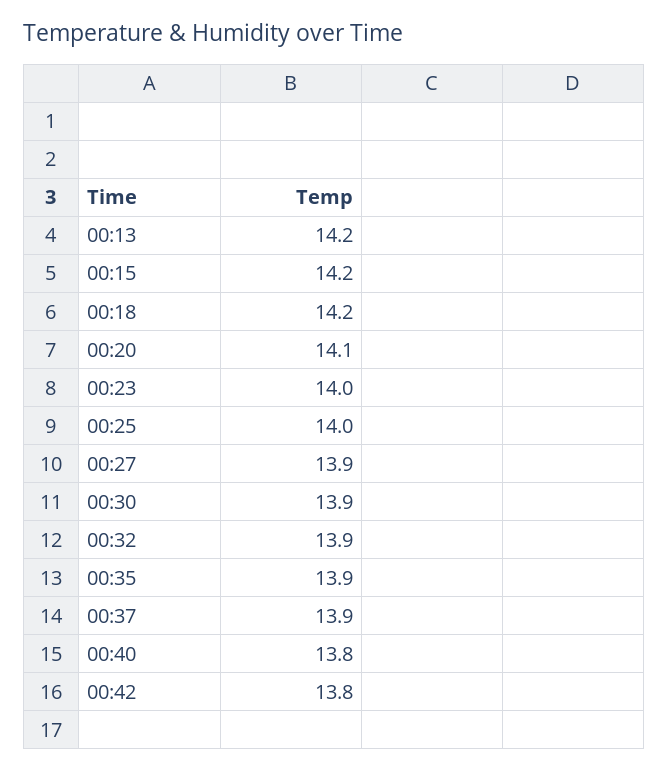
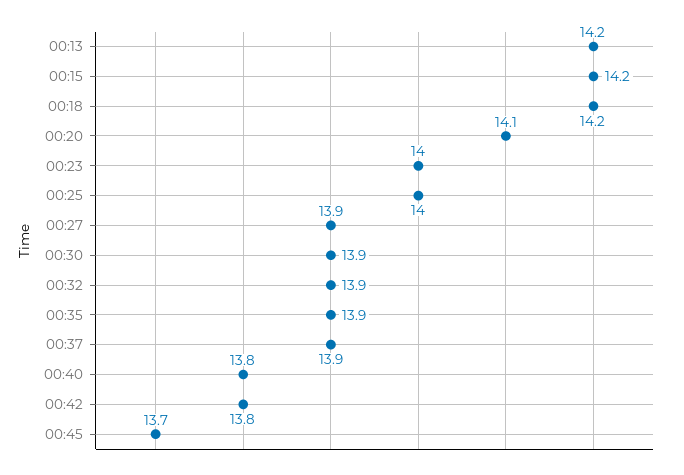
00:45: none -> 13.7

